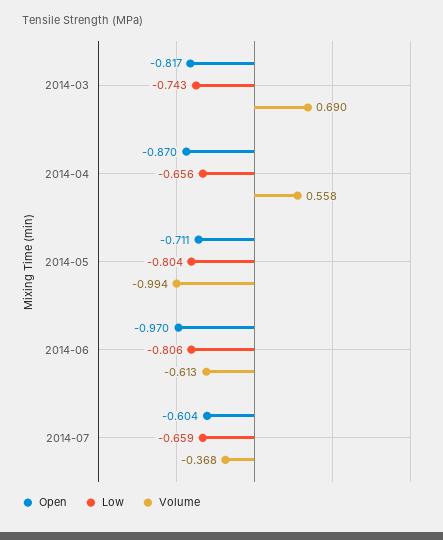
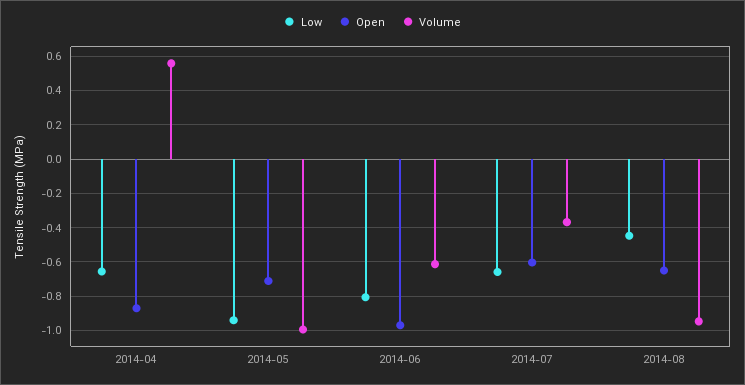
Open, 2014-03: -0.817 -> none
Low, 2014-03: -0.743 -> none
Volume, 2014-03: 0.69 -> none
Low, 2014-05: -0.804 -> -0.95
Low, 2014-08: none -> -0.45
Open, 2014-08: none -> -0.65
Volume, 2014-08: none -> -0.95

